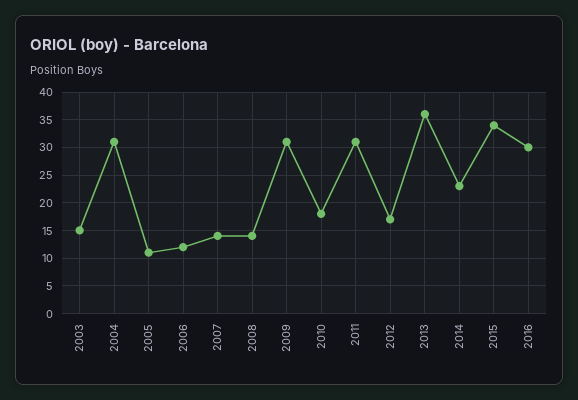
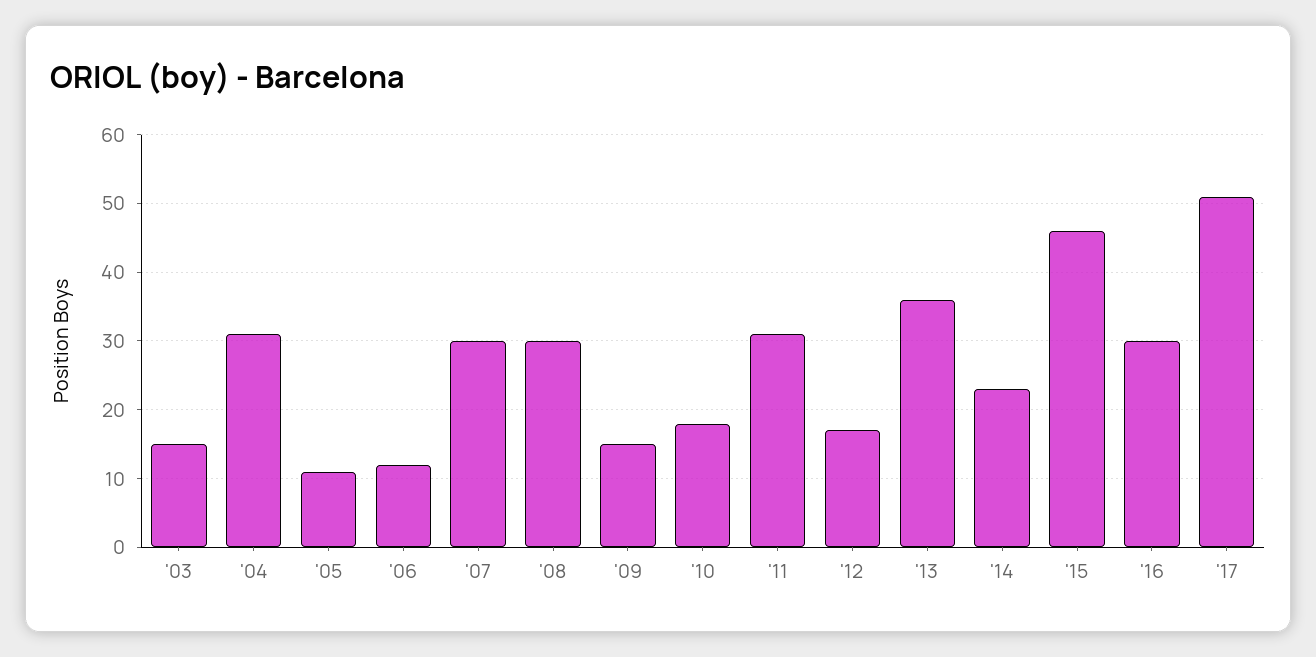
2007: 15 -> 30
2008: 15 -> 30
2009: 30 -> 15
2015: 35 -> 46
'17: none -> 51

